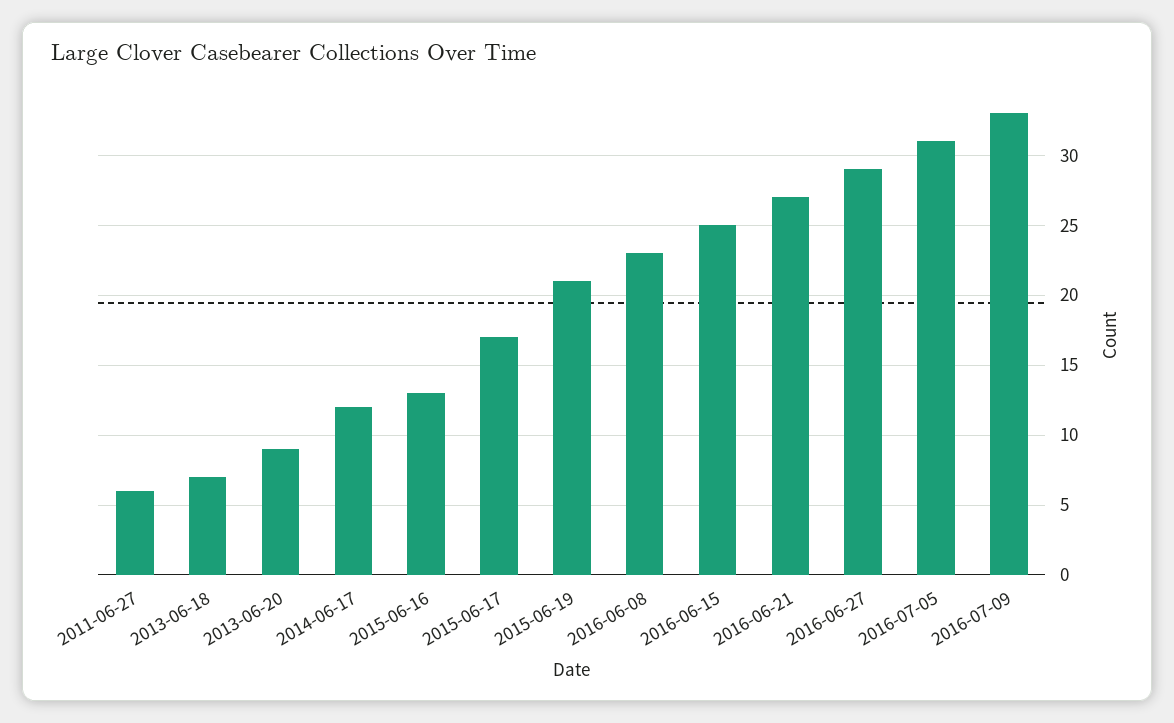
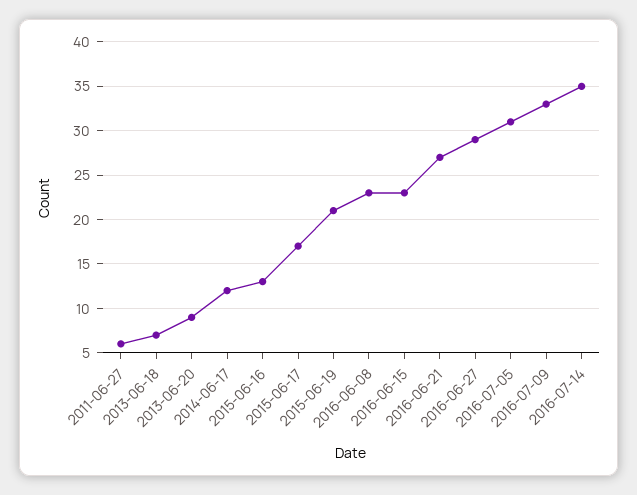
2016-06-15: 25 -> 23
2016-07-14: none -> 35

